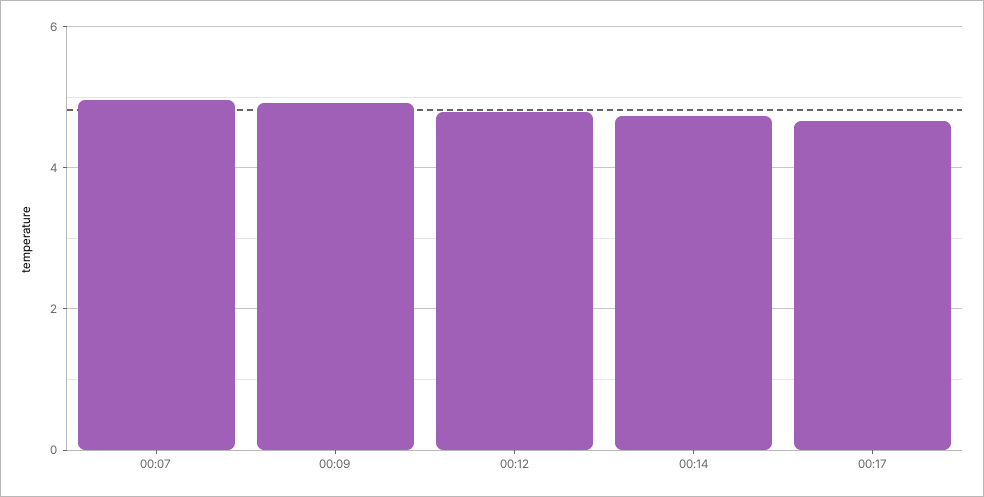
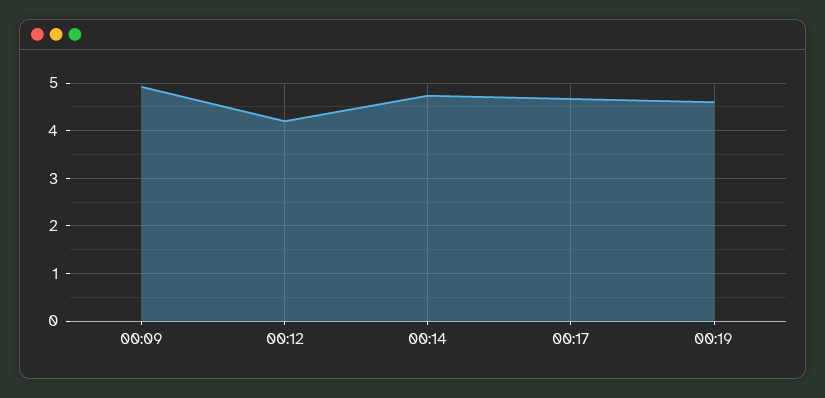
00:07: 5 -> none
00:12: 4.8 -> 4.2
00:19: none -> 4.6

